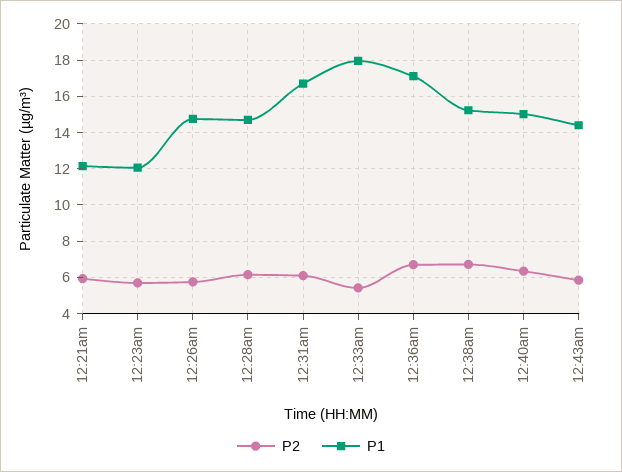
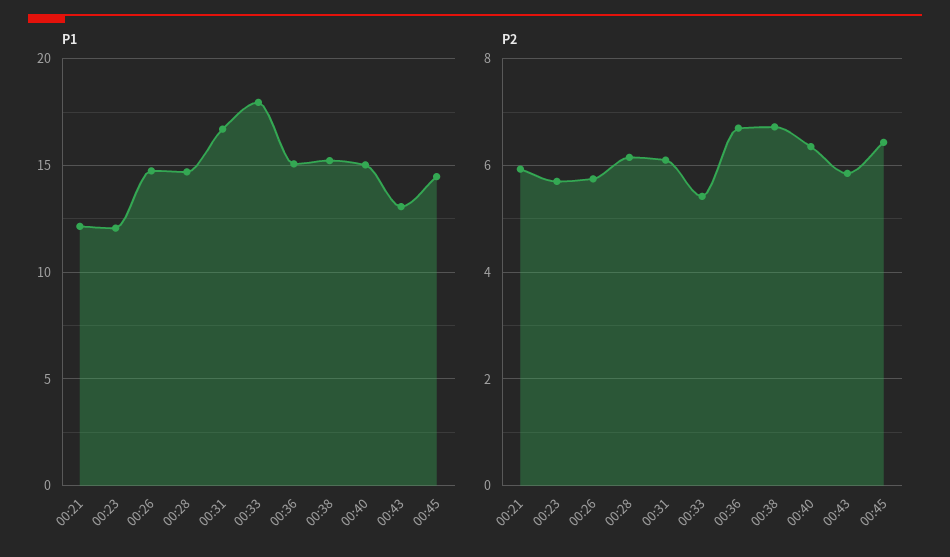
P1, 12:36am: 17 -> 15
P1, 12:43am: 14.5 -> 13
P1, 00:45: none -> 14.5
P2, 00:45: none -> 6.4

